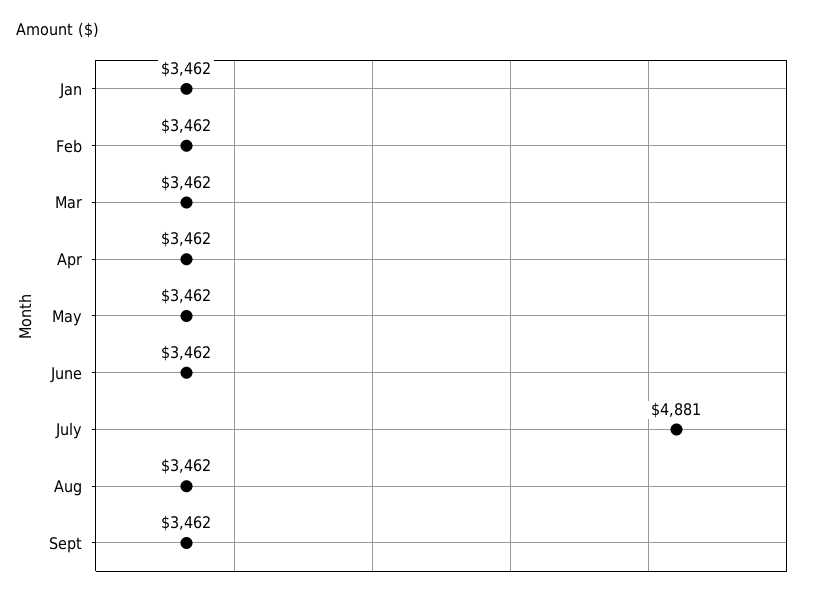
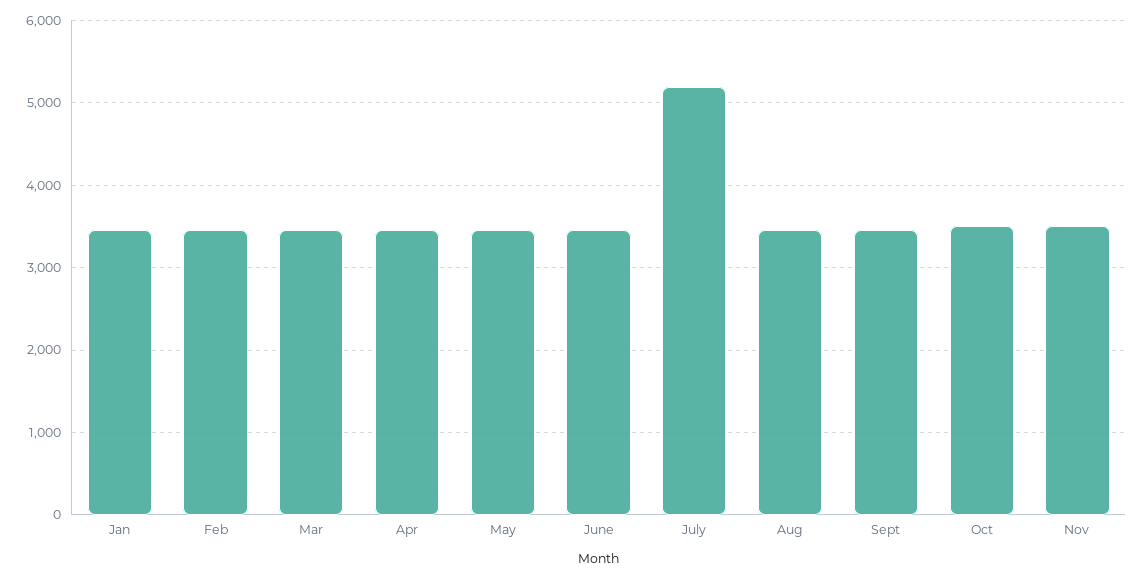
July: 4881 -> 5200
Oct: none -> 3500
Nov: none -> 3500

